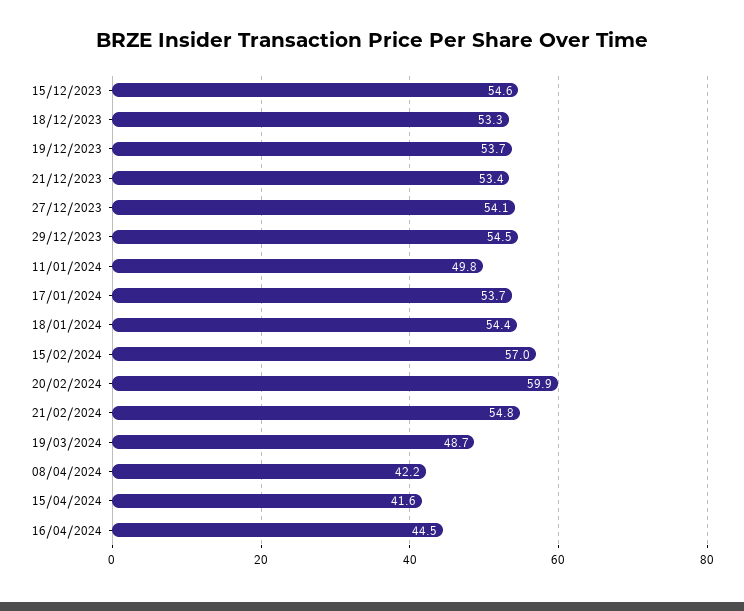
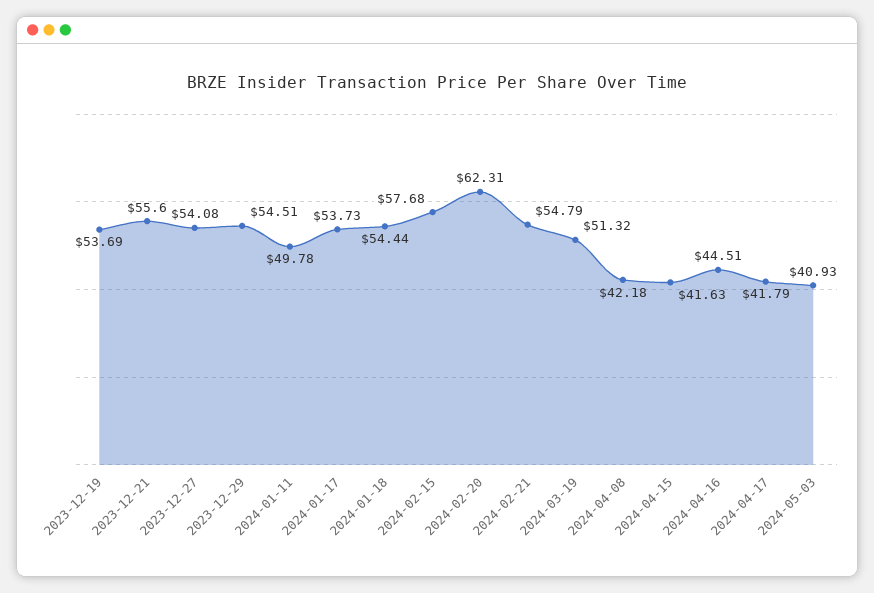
15/12/2023: 54.6 -> none
18/12/2023: 53.3 -> none
21/12/2023: 53.4 -> 55.6
15/02/2024: 57 -> 57.68
20/02/2024: 59.9 -> 62.31
19/03/2024: 48.7 -> 51.32
2024-04-17: none -> 41.79
2024-05-03: none -> 40.93

